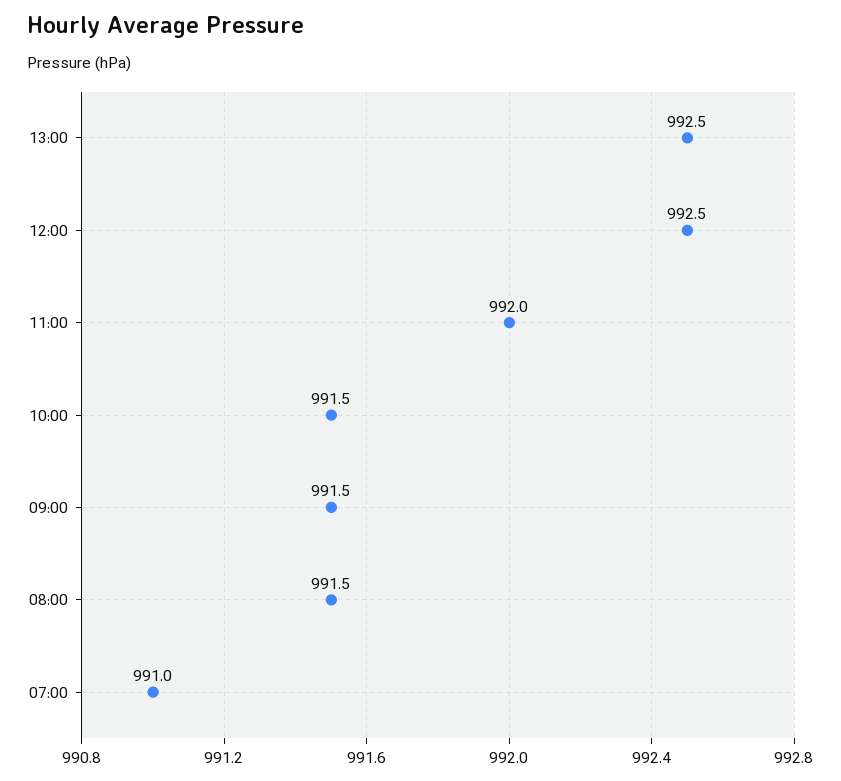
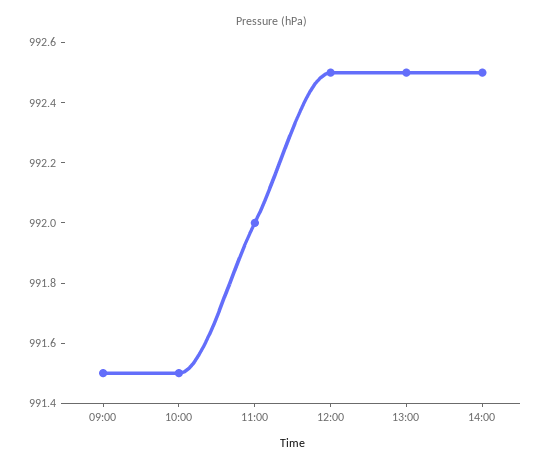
08:00: 991.5 -> none
07:00: 991 -> none
14:00: none -> 992.5

